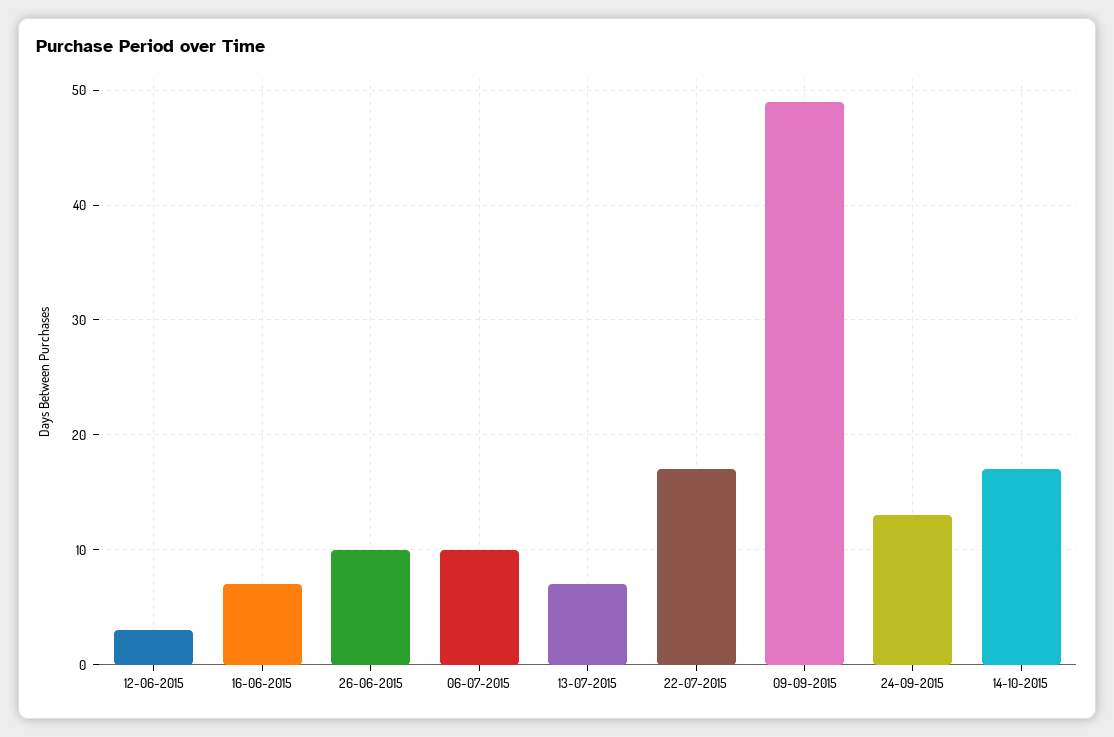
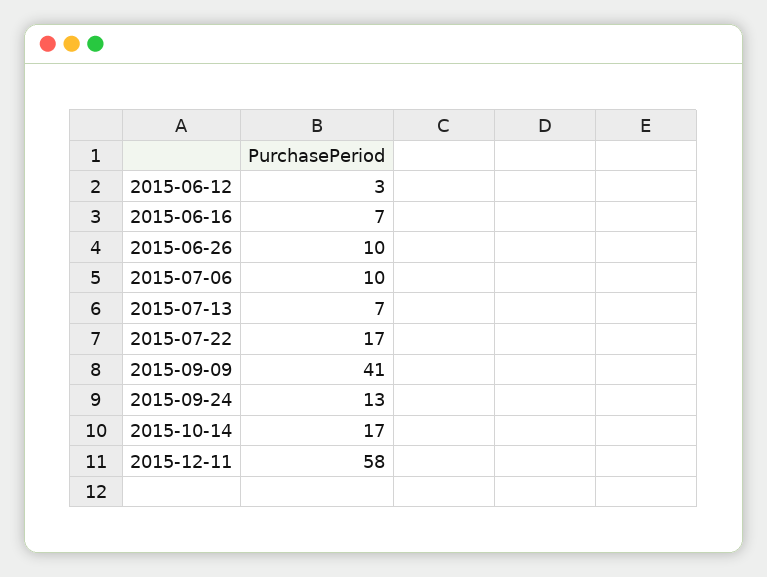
09-09-2015: 49 -> 41
2015-12-11: none -> 58

